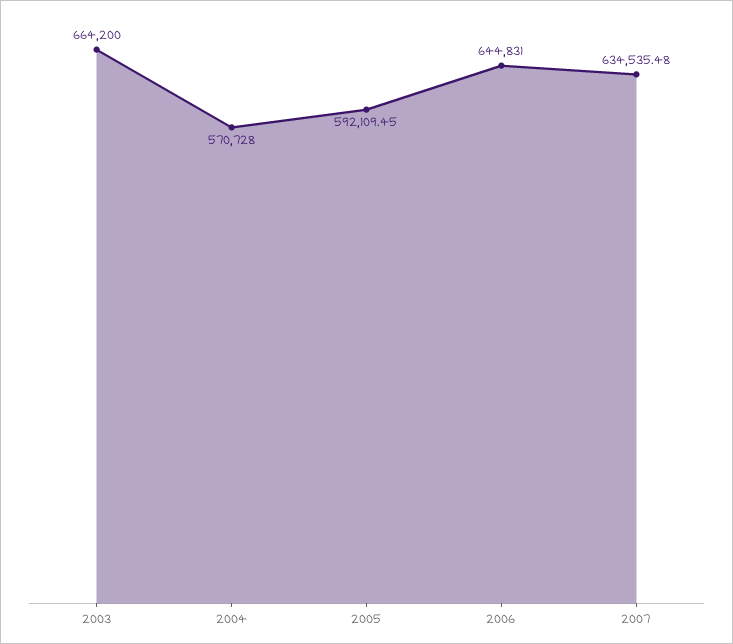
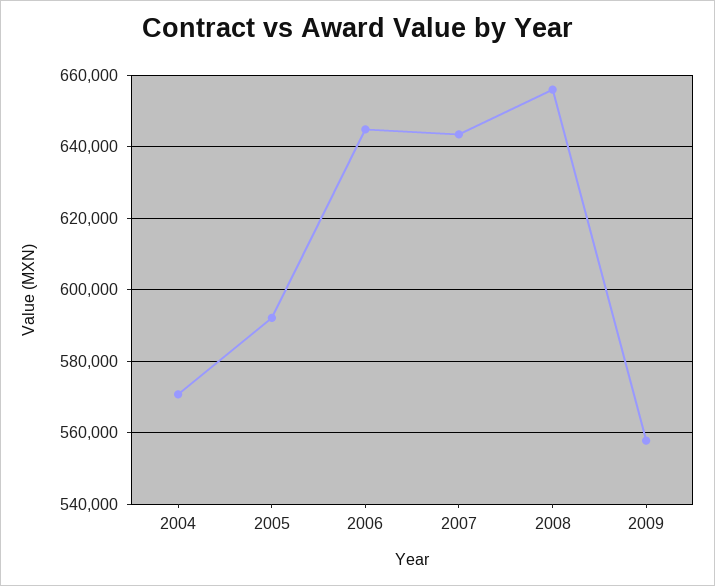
2003: 664200 -> none
2007: 634535.48 -> 644000
2008: none -> 656000
2009: none -> 558000

